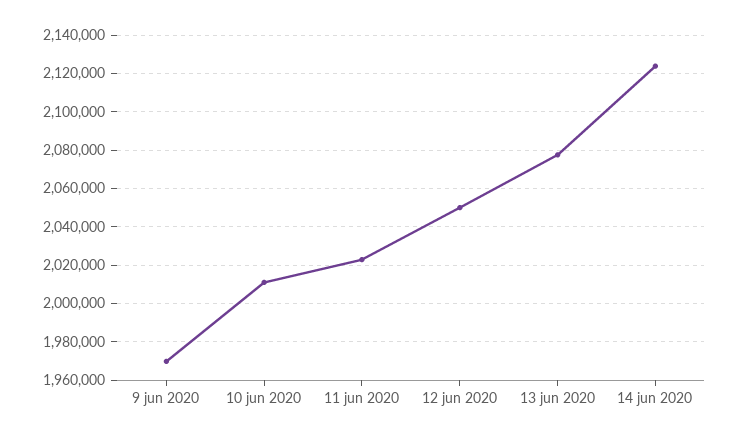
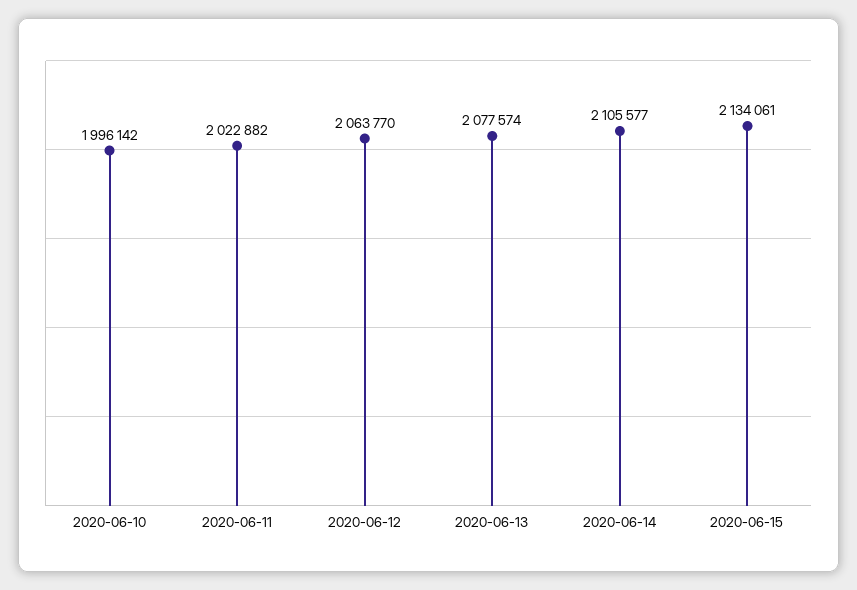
9 jun 2020: 1970000 -> none
10 jun 2020: 2010000 -> 1996142
12 jun 2020: 2050000 -> 2063770
14 jun 2020: 2125000 -> 2105577
2020-06-15: none -> 2134061

